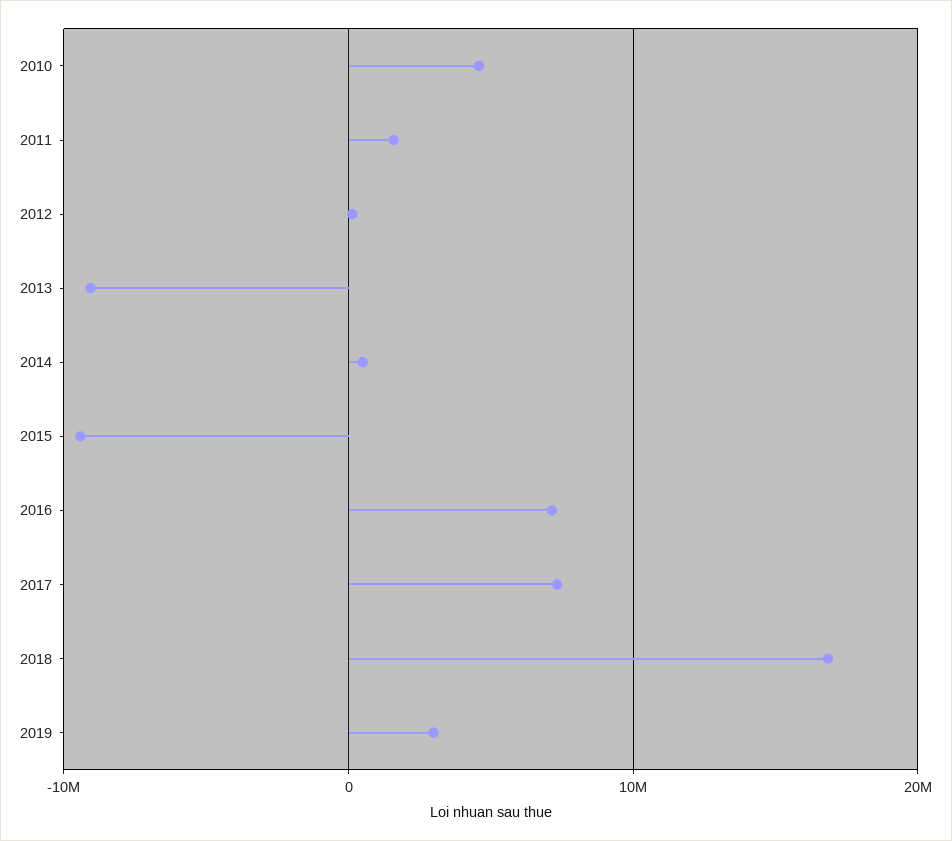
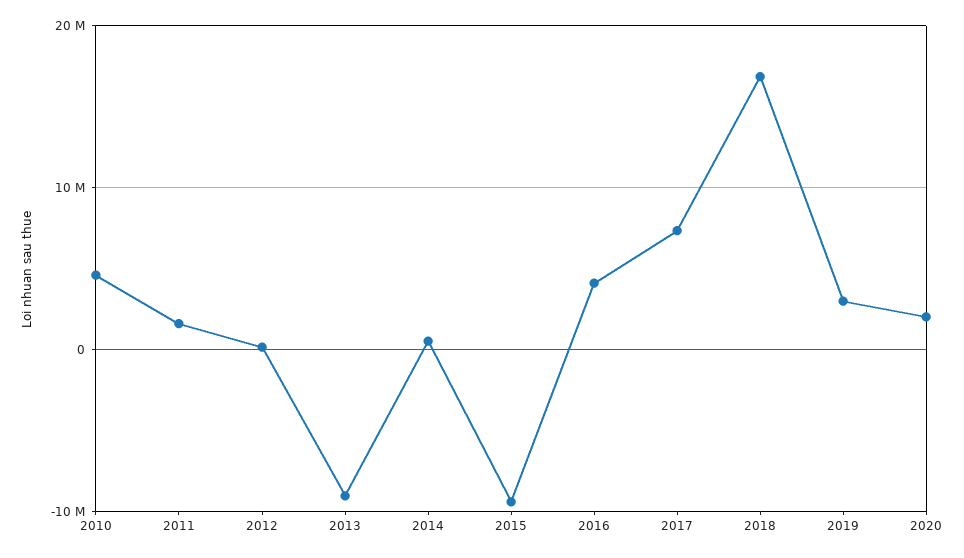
2016: 7000000 -> 4000000
2020: none -> 2000000

